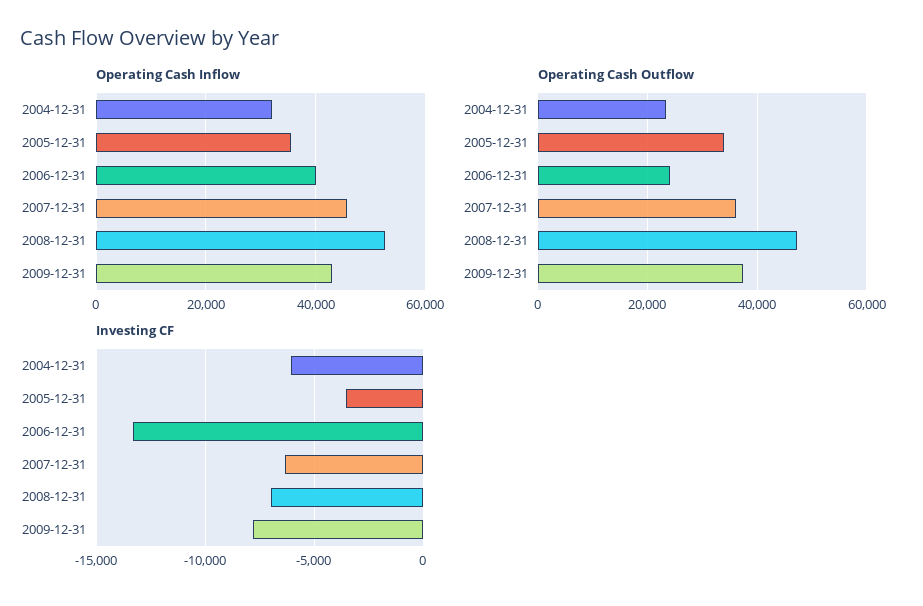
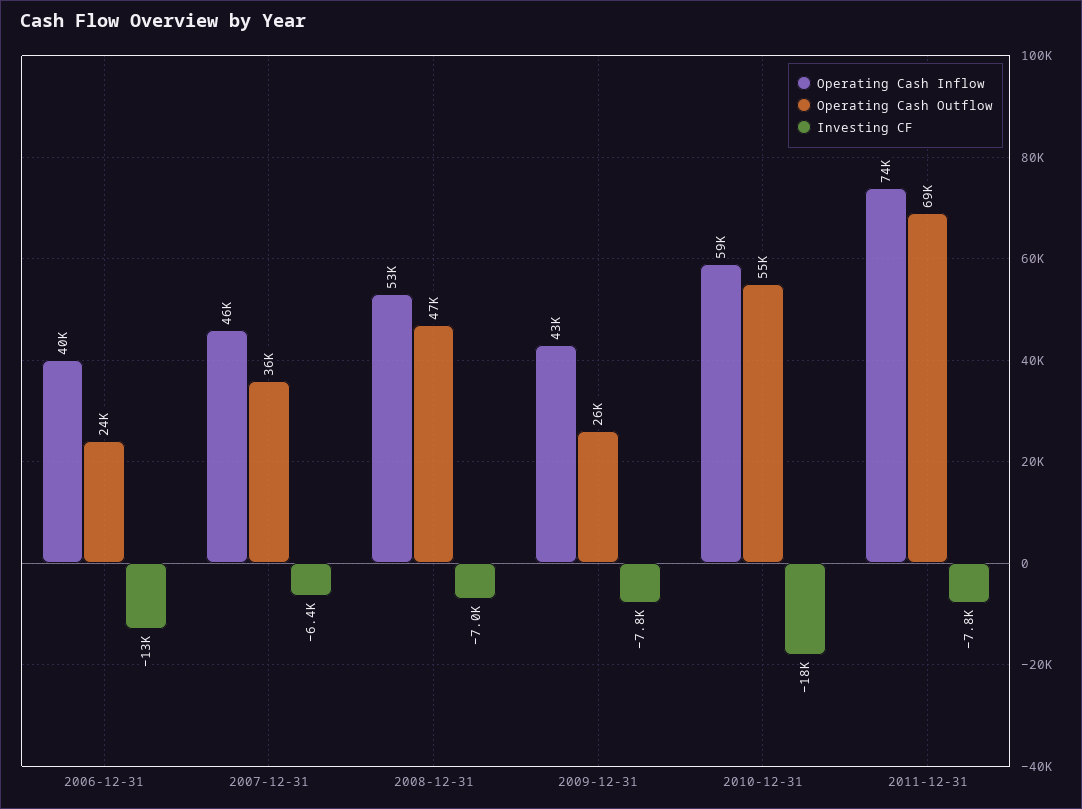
Operating Cash Inflow, 2004-12-31: 32000 -> none
Operating Cash Inflow, 2005-12-31: 36000 -> none
Operating Cash Outflow, 2004-12-31: 24000 -> none
Operating Cash Outflow, 2005-12-31: 34000 -> none
Operating Cash Outflow, 2009-12-31: 38000 -> 26000
Investing CF, 2004-12-31: -6000 -> none
Investing CF, 2005-12-31: -3500 -> none
Operating Cash Inflow, 2010-12-31: none -> 59000
Operating Cash Outflow, 2010-12-31: none -> 55000
Investing CF, 2010-12-31: none -> -18000
Operating Cash Inflow, 2011-12-31: none -> 74000
Operating Cash Outflow, 2011-12-31: none -> 69000
Investing CF, 2011-12-31: none -> -7800

